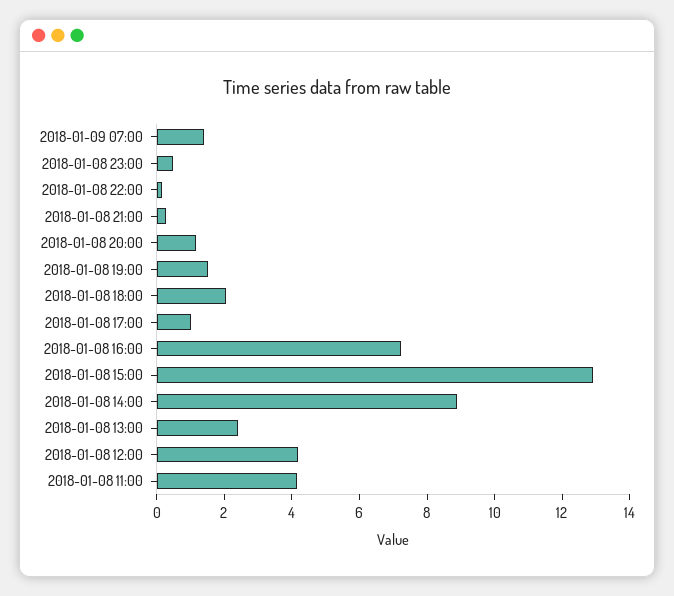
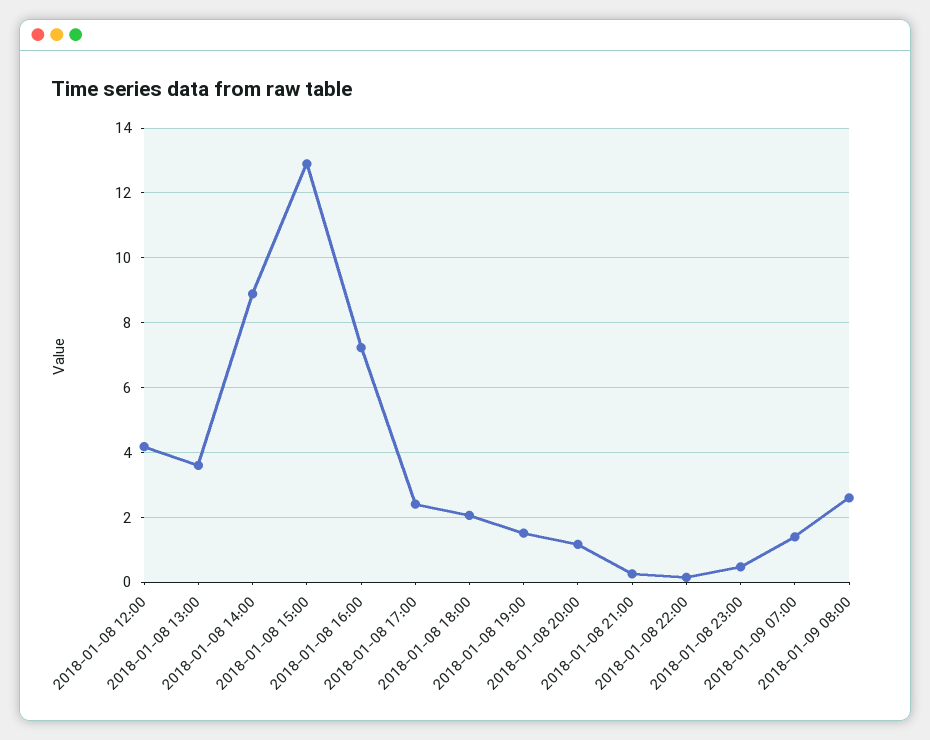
2018-01-08 17:00: 1 -> 2.4
2018-01-08 13:00: 2.5 -> 3.6
2018-01-08 11:00: 4 -> none
2018-01-09 08:00: none -> 2.6

